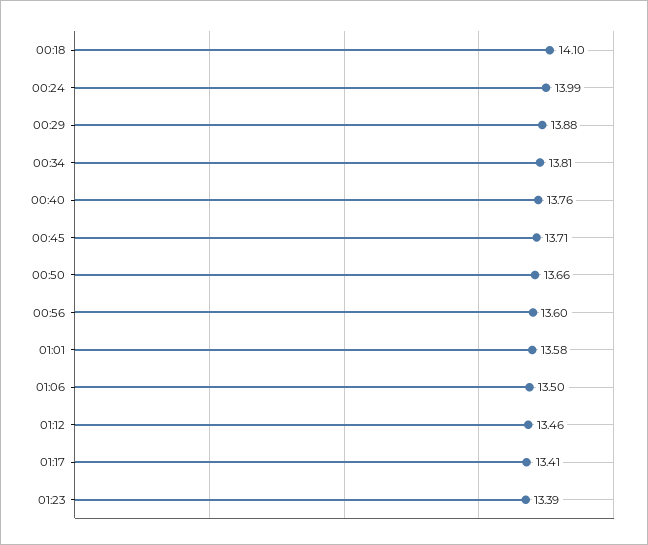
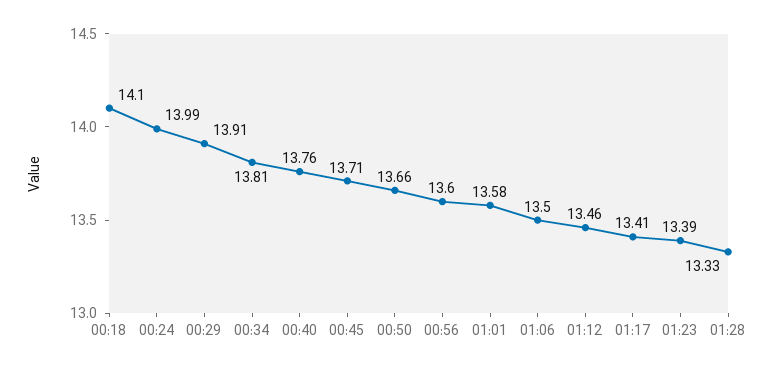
00:29: 13.88 -> 13.91
01:28: none -> 13.33

